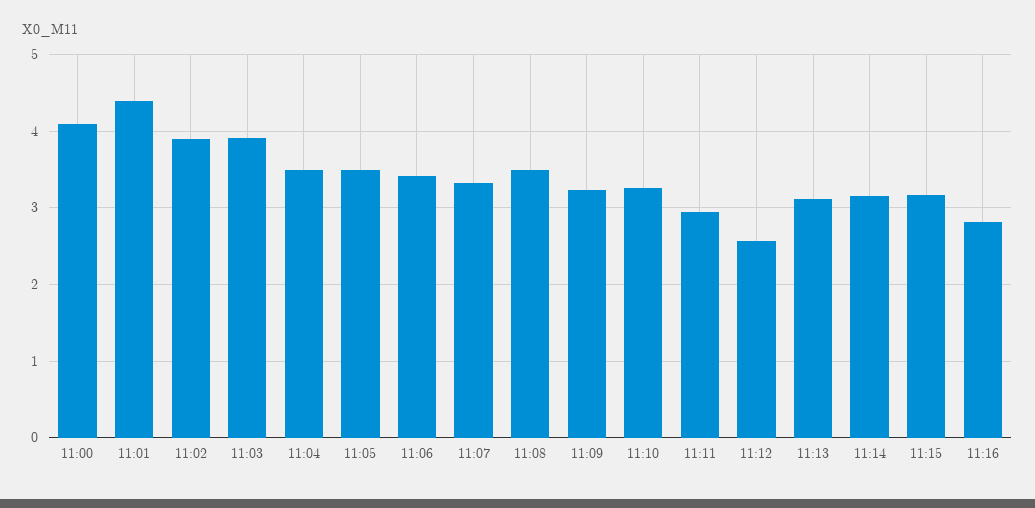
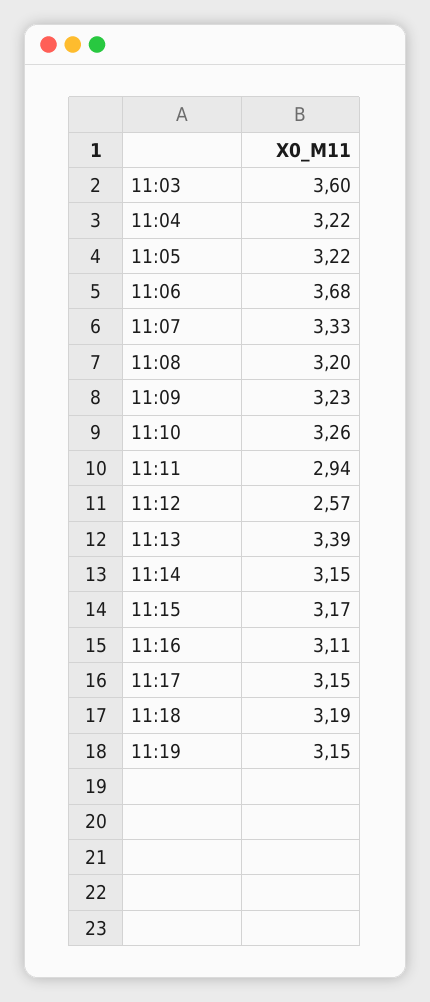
11:00: 4.1 -> none
11:01: 4.4 -> none
11:02: 3.9 -> none
11:03: 3.9 -> 3.6
11:04: 3.5 -> 3.22
11:05: 3.5 -> 3.22
11:06: 3.4 -> 3.68
11:08: 3.5 -> 3.2
11:13: 3.1 -> 3.39
11:16: 2.8 -> 3.11
11:17: none -> 3.15
11:18: none -> 3.19
11:19: none -> 3.15

